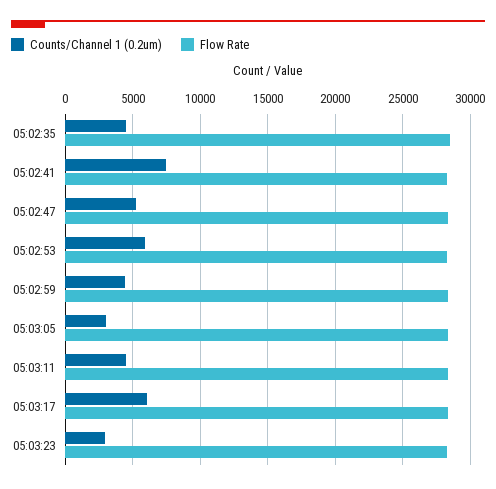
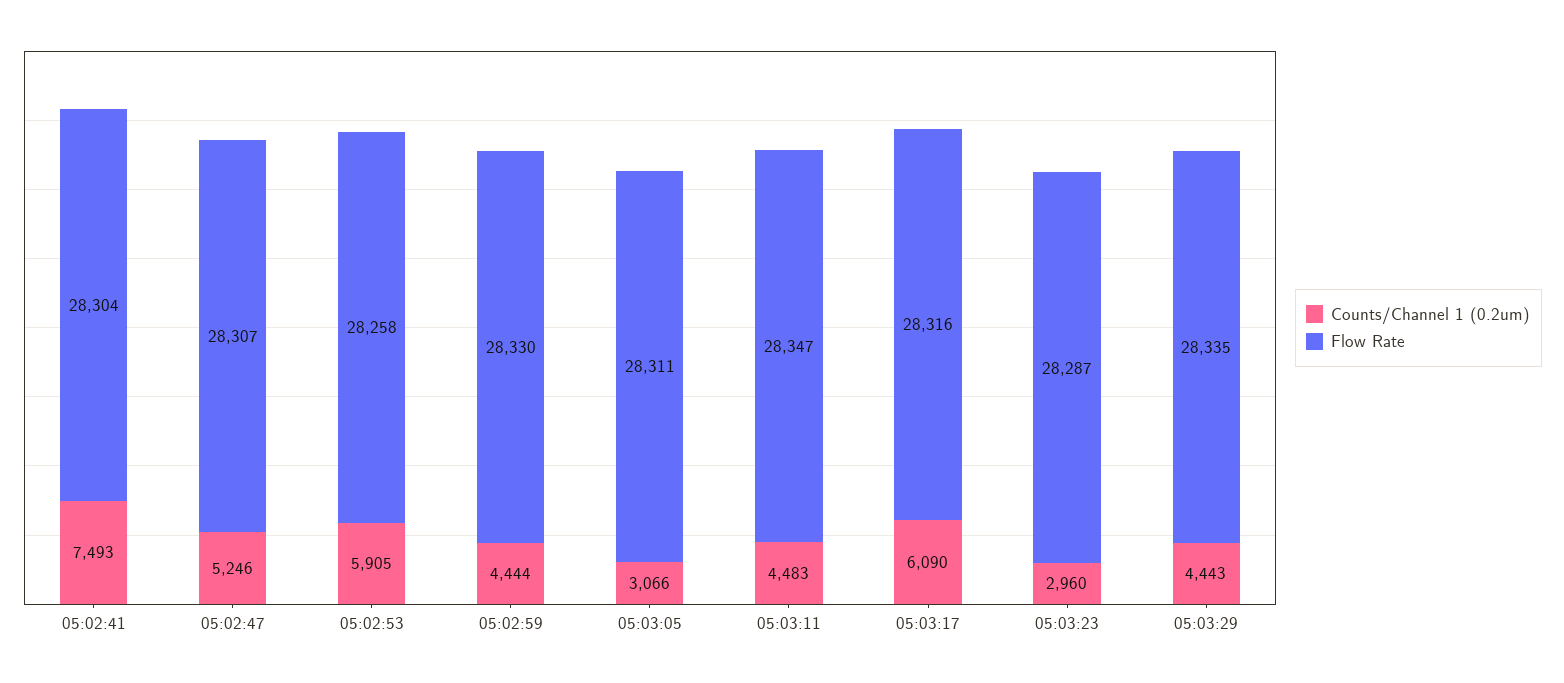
Counts/Channel 1 (0.2um), 05:02:35: 4500 -> none
Flow Rate, 05:02:35: 28500 -> none
Counts/Channel 1 (0.2um), 05:03:29: none -> 4443
Flow Rate, 05:03:29: none -> 28335

